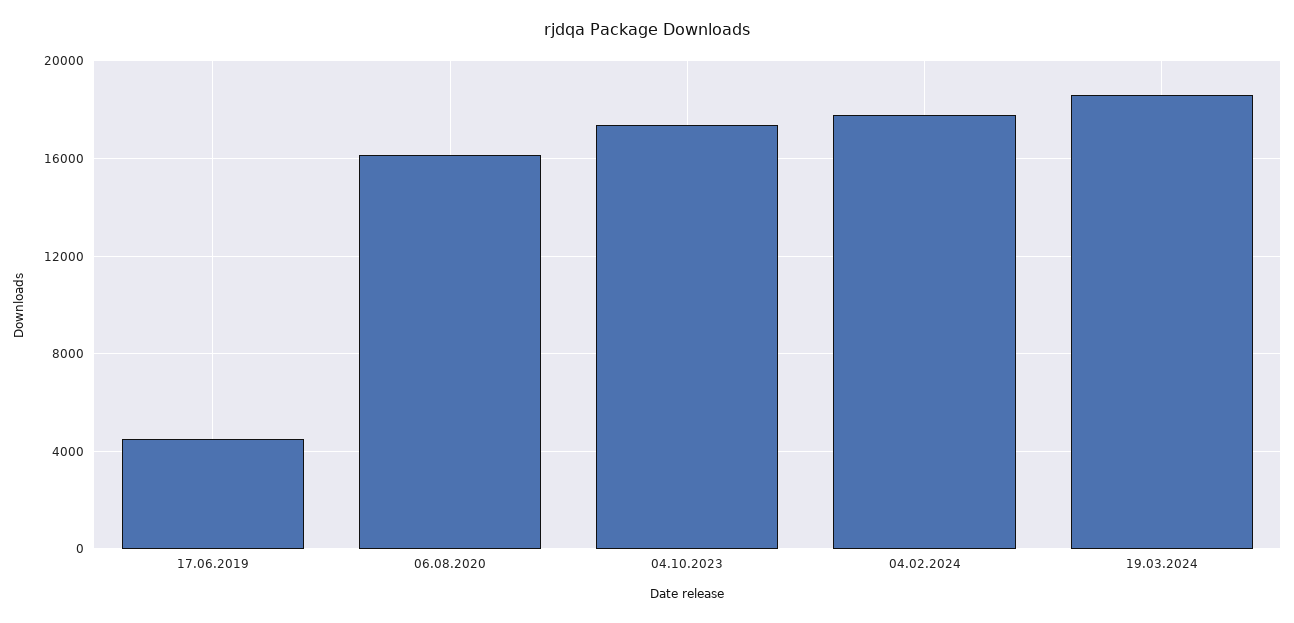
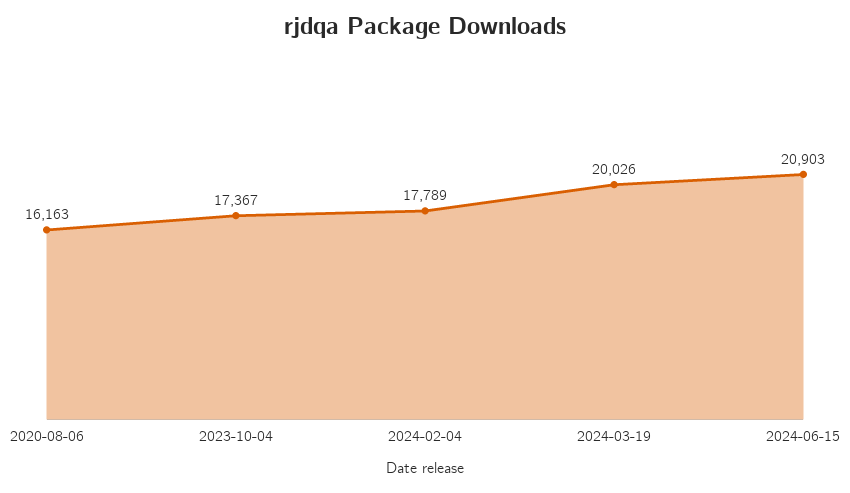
17.06.2019: 4500 -> none
19.03.2024: 18500 -> 20026
2024-06-15: none -> 20903

